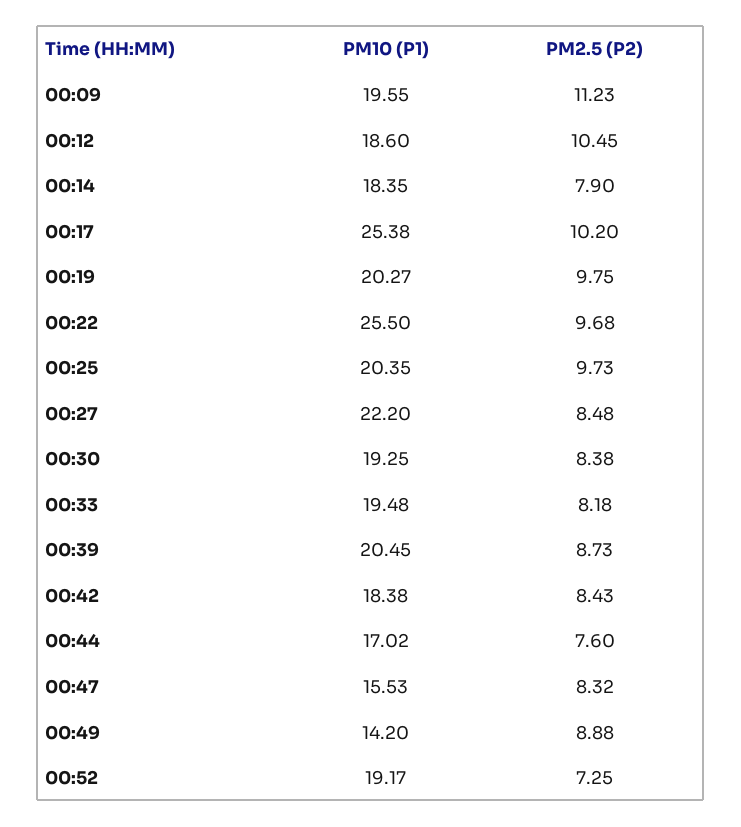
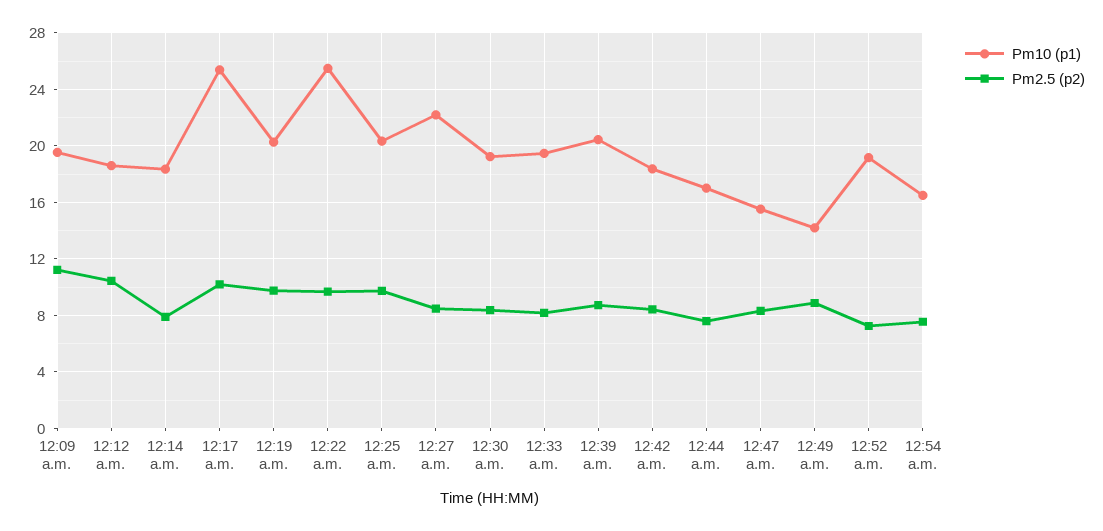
PM10 (P1), 12:54 a.m.: none -> 16.5
PM2.5 (P2), 12:54 a.m.: none -> 7.5

